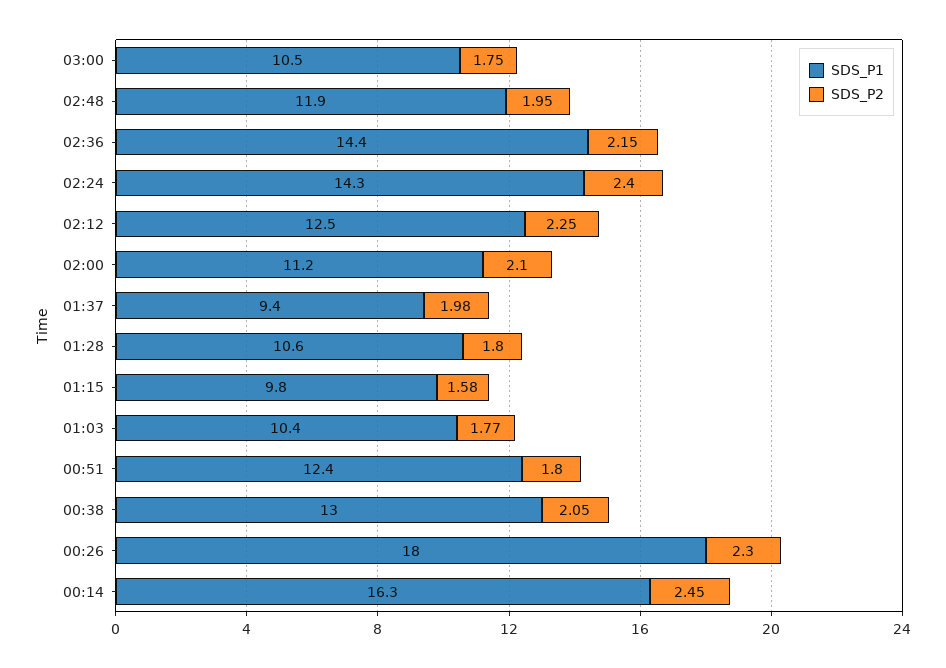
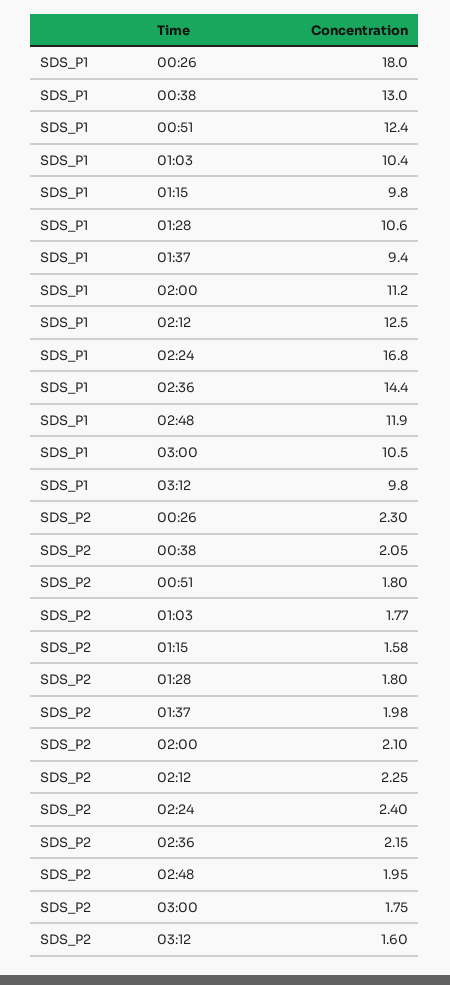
SDS_P1, 02:24: 14.3 -> 16.8
SDS_P1, 00:14: 16.3 -> none
SDS_P2, 00:14: 2.45 -> none
SDS_P1, 03:12: none -> 9.8
SDS_P2, 03:12: none -> 1.6

